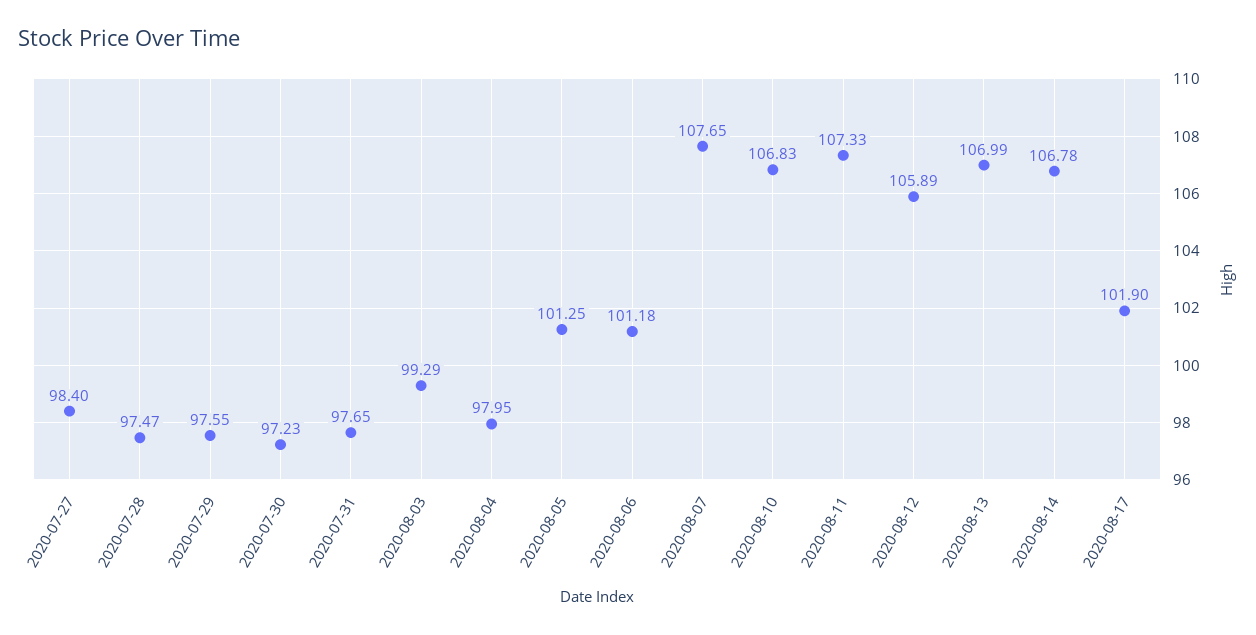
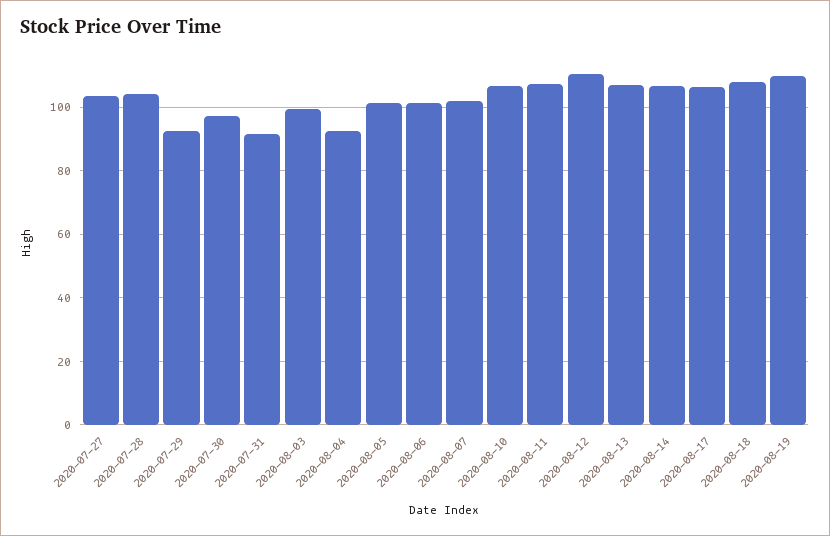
2020-07-27: 98.4 -> 104
2020-07-28: 97.47 -> 104
2020-07-29: 97.55 -> 92
2020-07-31: 97.65 -> 92
2020-08-04: 97.95 -> 92
2020-08-07: 107.65 -> 102
2020-08-12: 105.89 -> 110
2020-08-17: 101.9 -> 106
2020-08-18: none -> 108
2020-08-19: none -> 110

